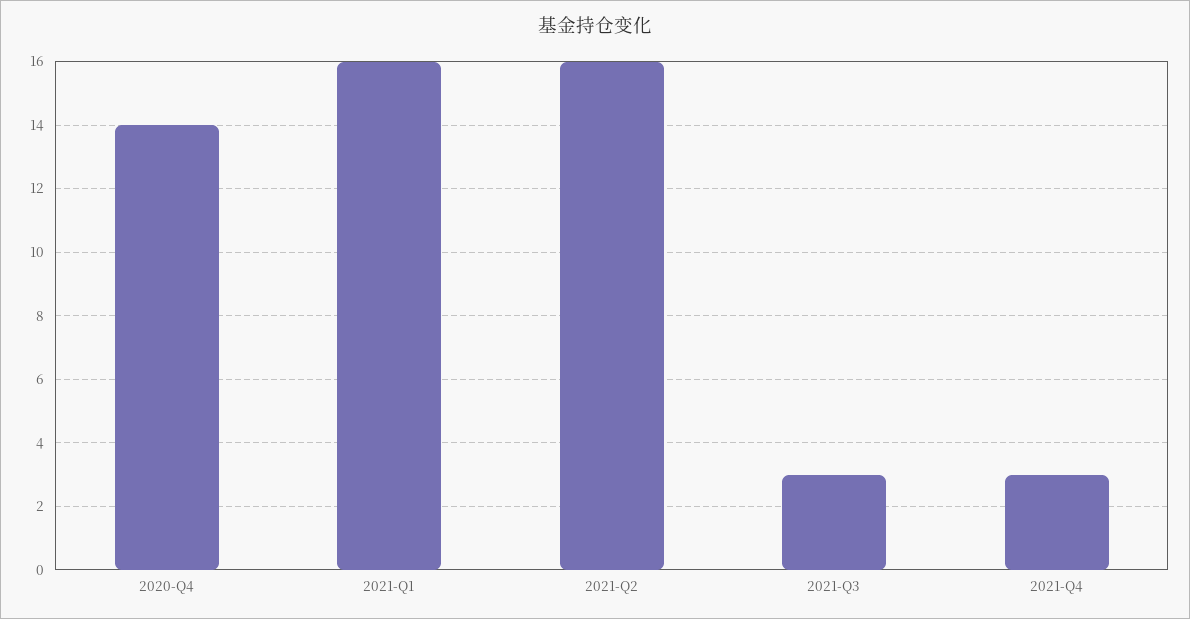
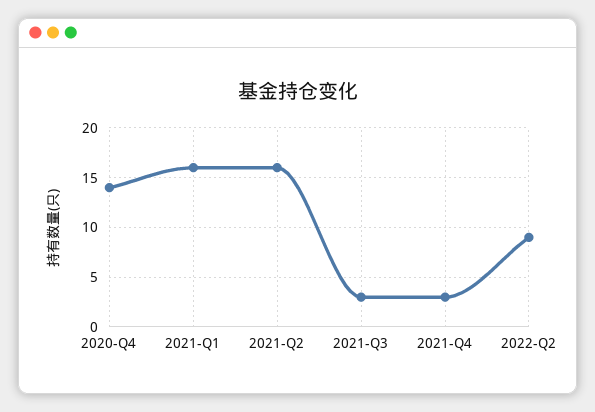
2022-Q2: none -> 9

